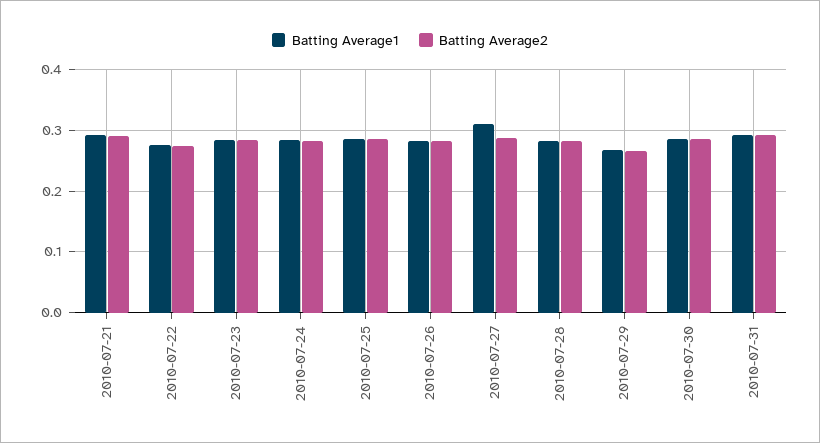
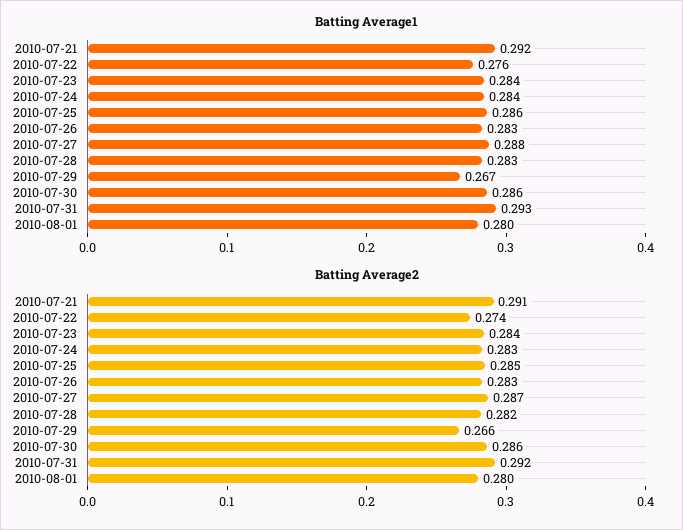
Batting Average1, 2010-07-27: 0.31 -> 0.288
Batting Average1, 2010-08-01: none -> 0.28
Batting Average2, 2010-08-01: none -> 0.28

